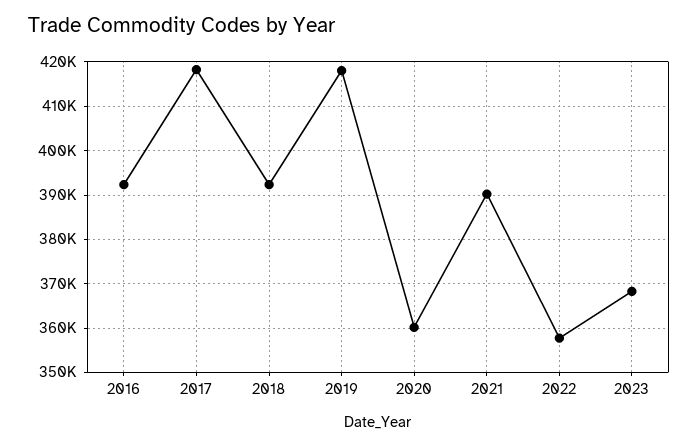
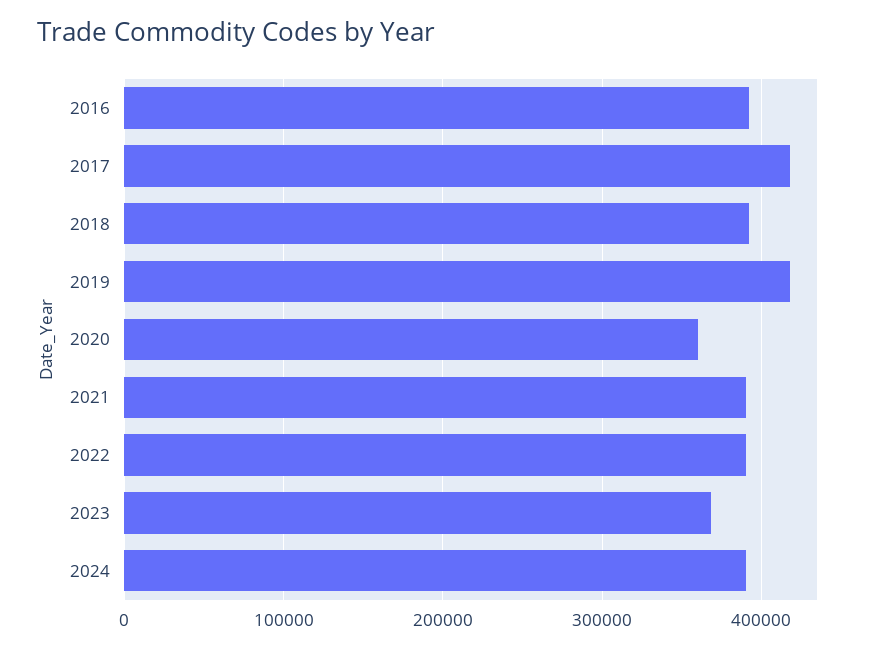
2022: 358000 -> 390000
2024: none -> 390000

